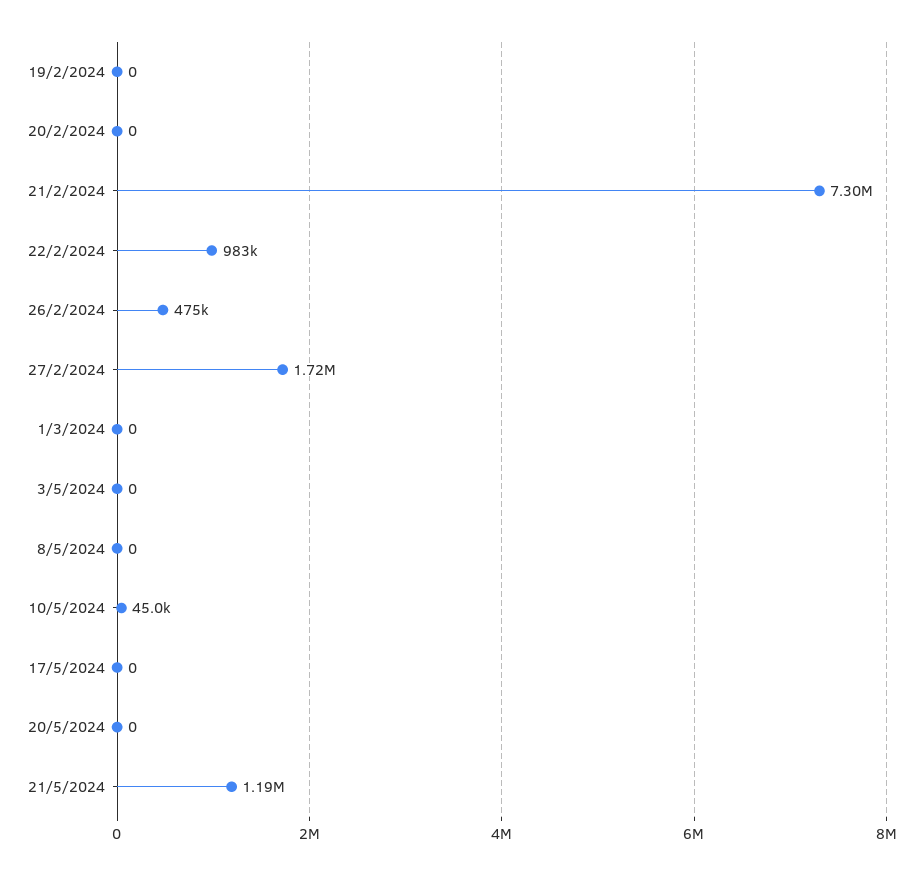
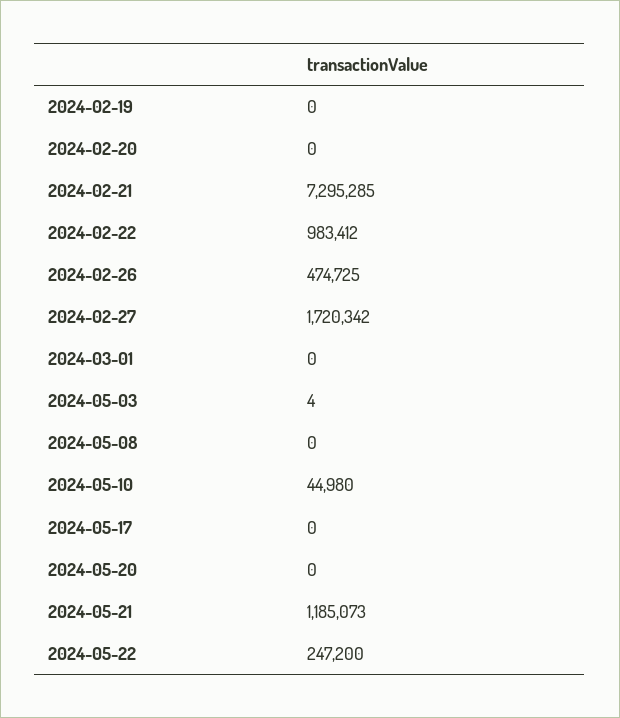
3/5/2024: 0 -> 4
2024-05-22: none -> 247200

